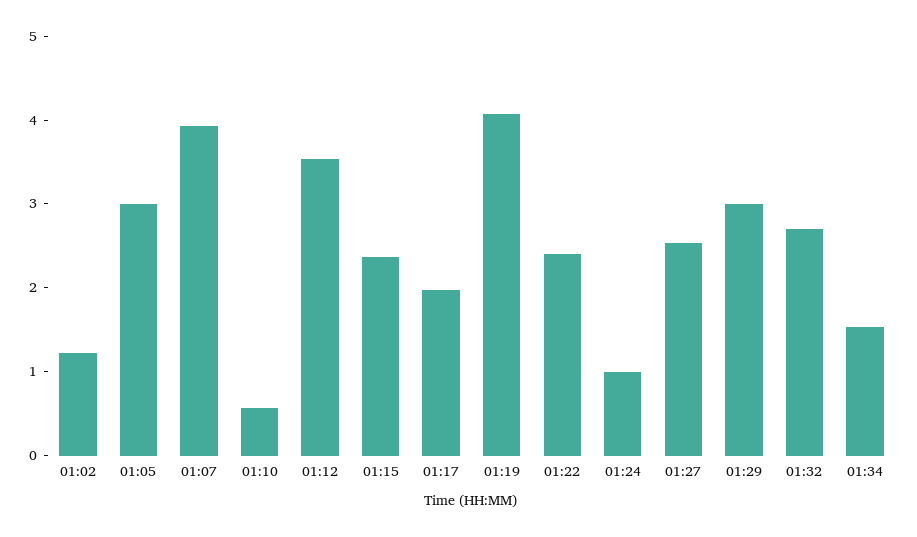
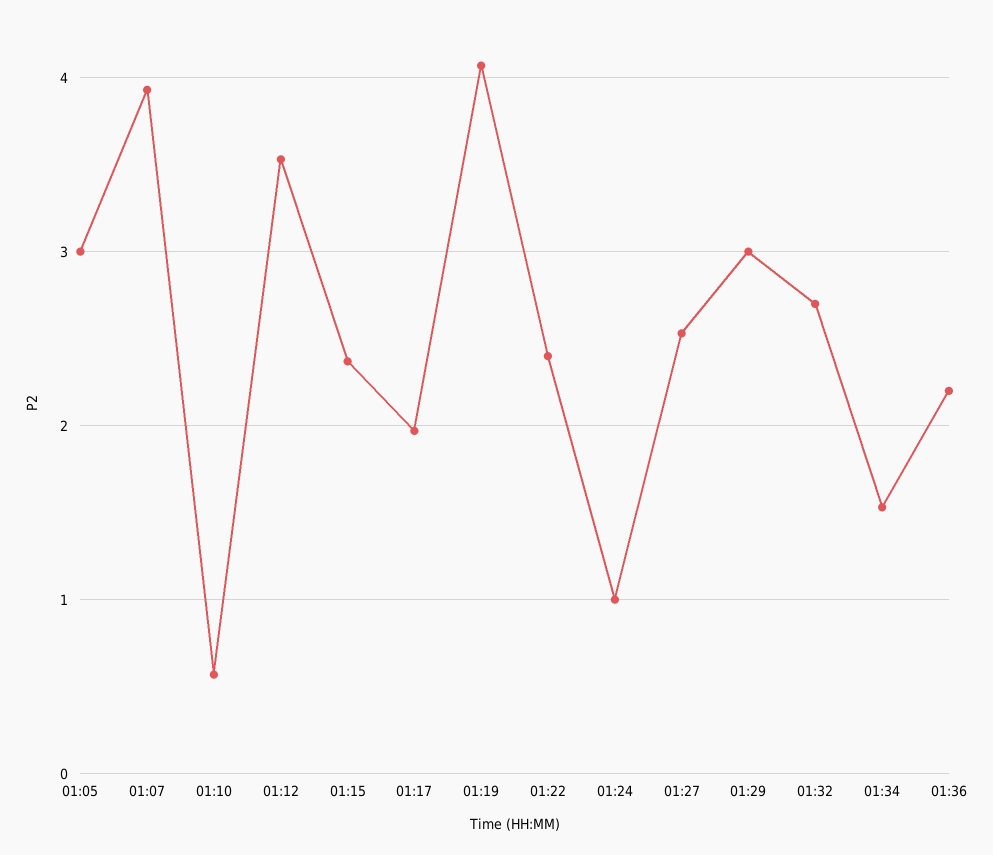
01:02: 1.2 -> none
01:36: none -> 2.2

